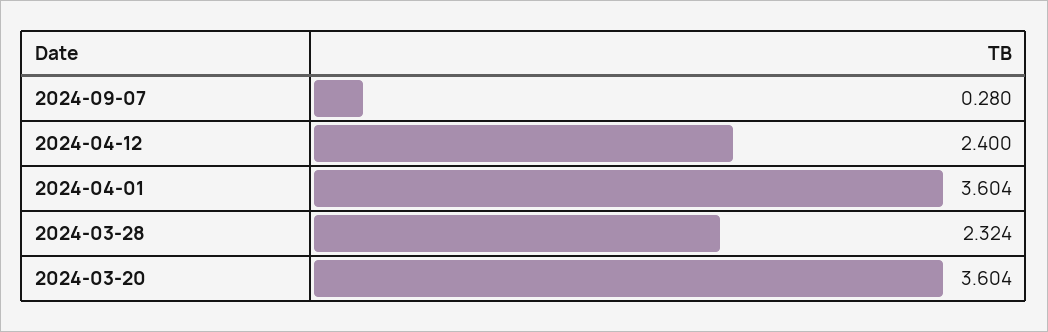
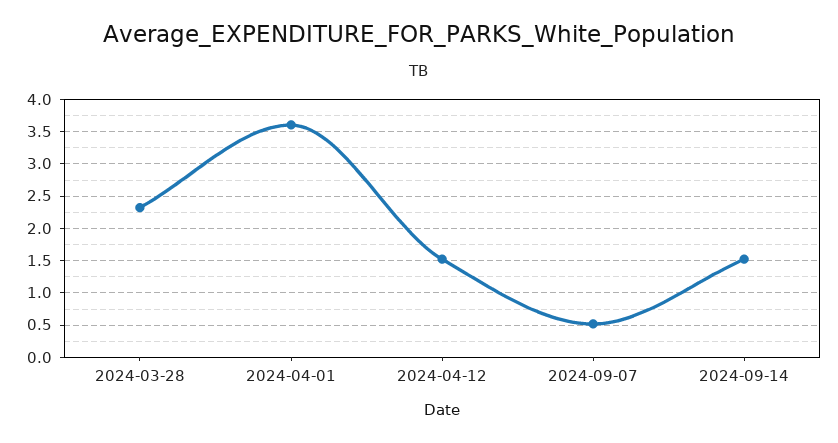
2024-09-07: 0.28 -> 0.5
2024-04-12: 2.4 -> 1.5
2024-03-20: 3.604 -> none
2024-09-14: none -> 1.5

